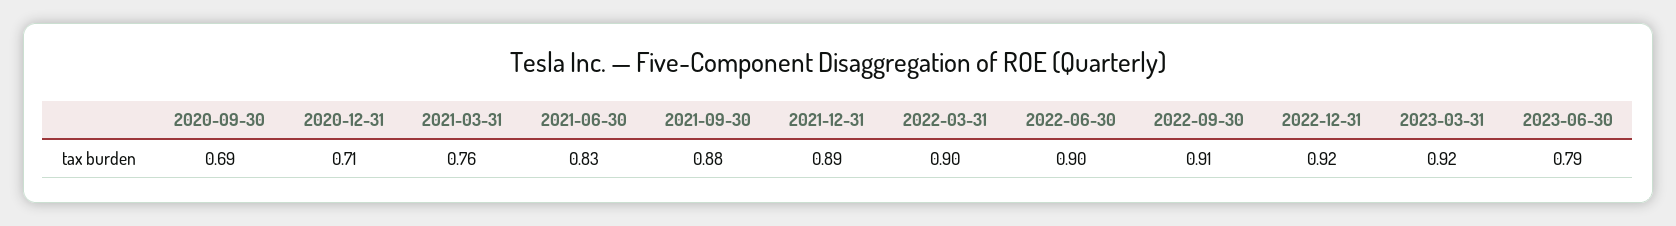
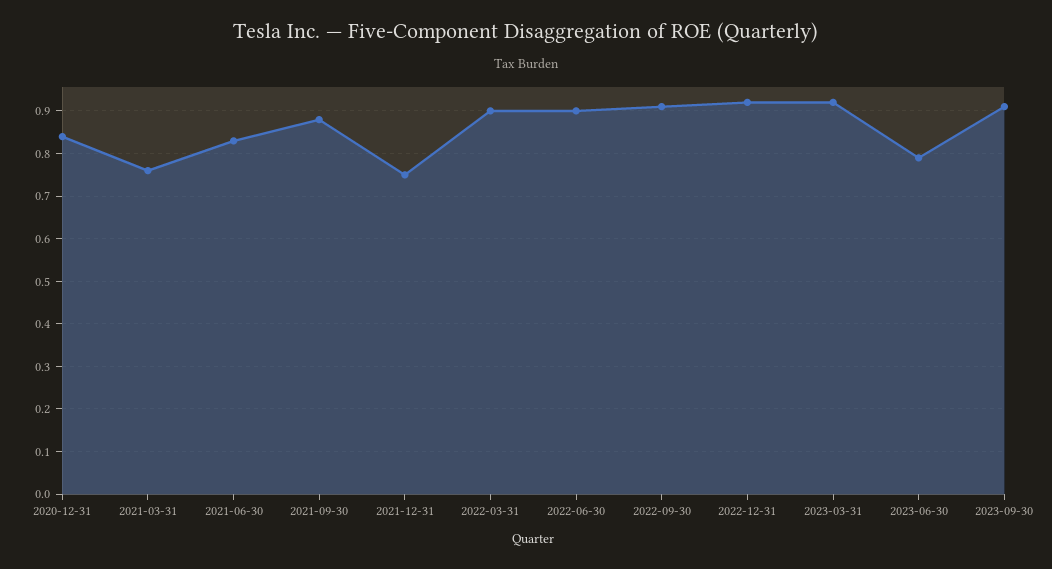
2020-09-30: 0.69 -> none
2020-12-31: 0.71 -> 0.85
2021-12-31: 0.89 -> 0.75
2023-09-30: none -> 0.9

